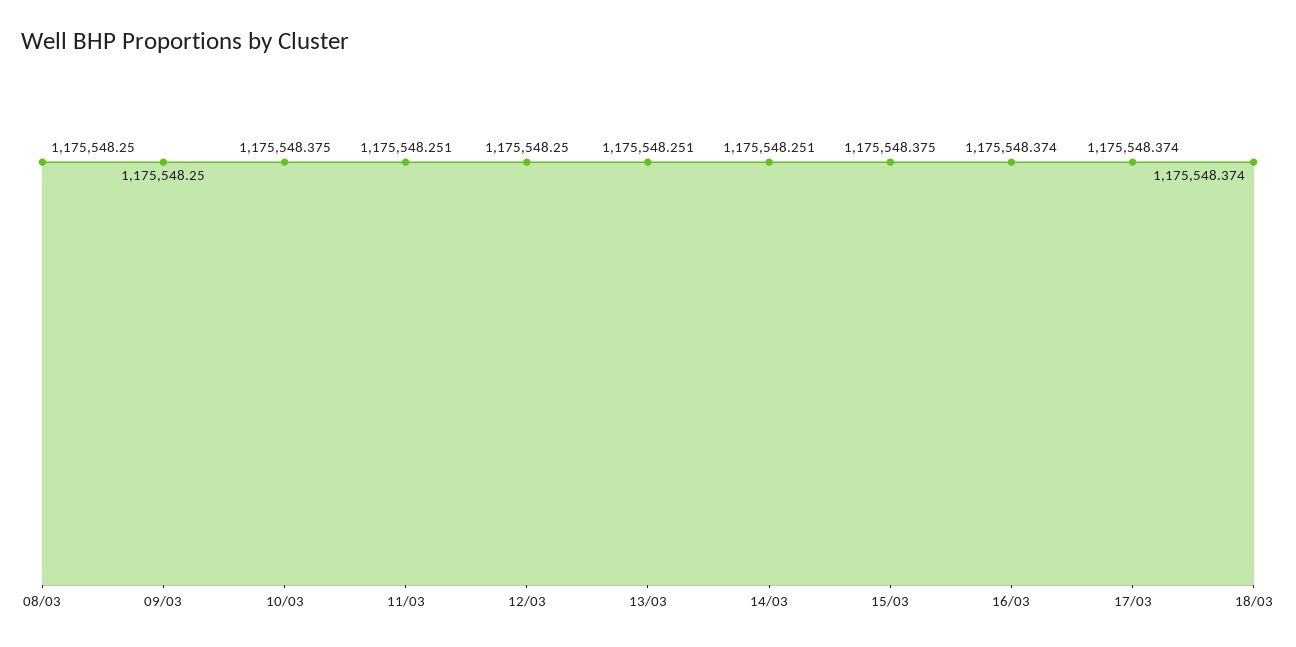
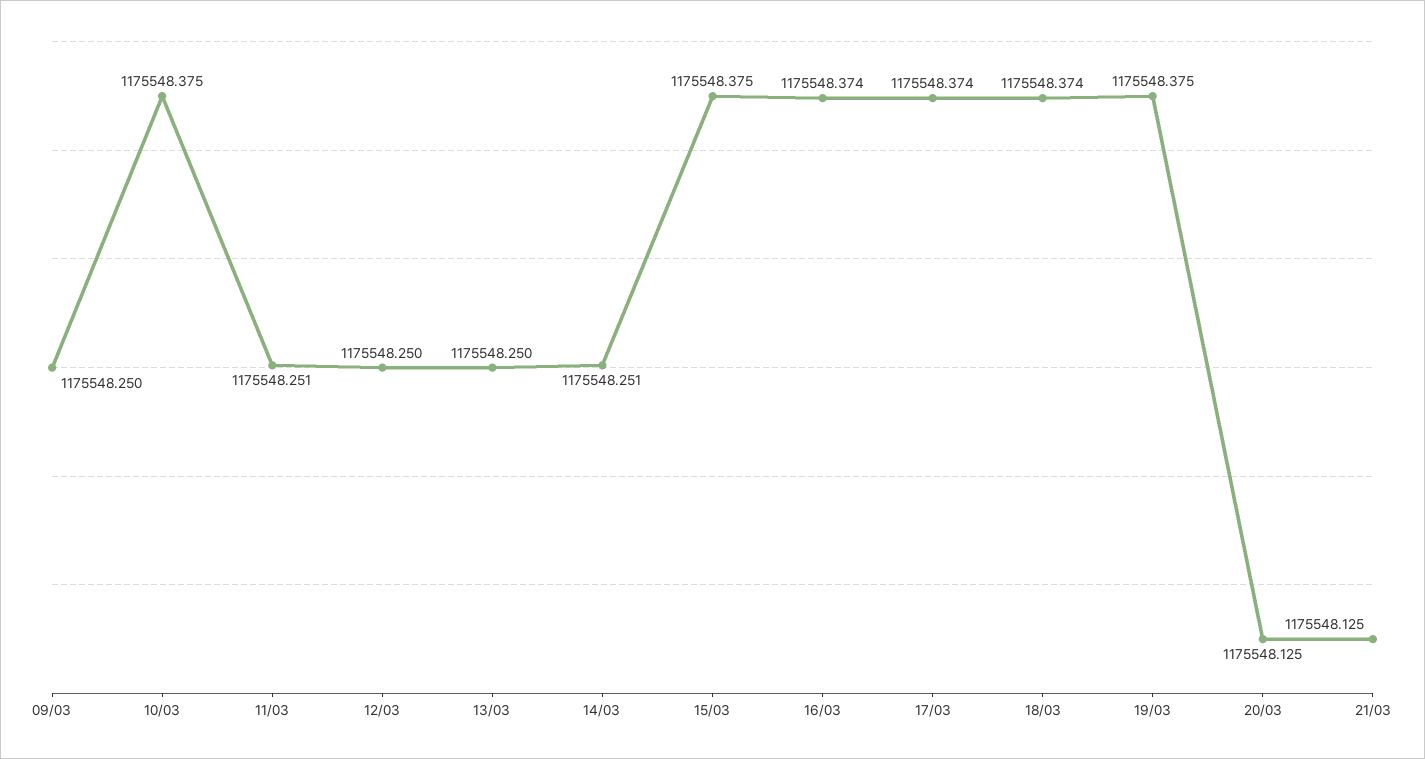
08/03: 1175548.25 -> none
13/03: 1175548.251 -> 1175548.25
19/03: none -> 1175548.375
20/03: none -> 1175548.125
21/03: none -> 1175548.125

